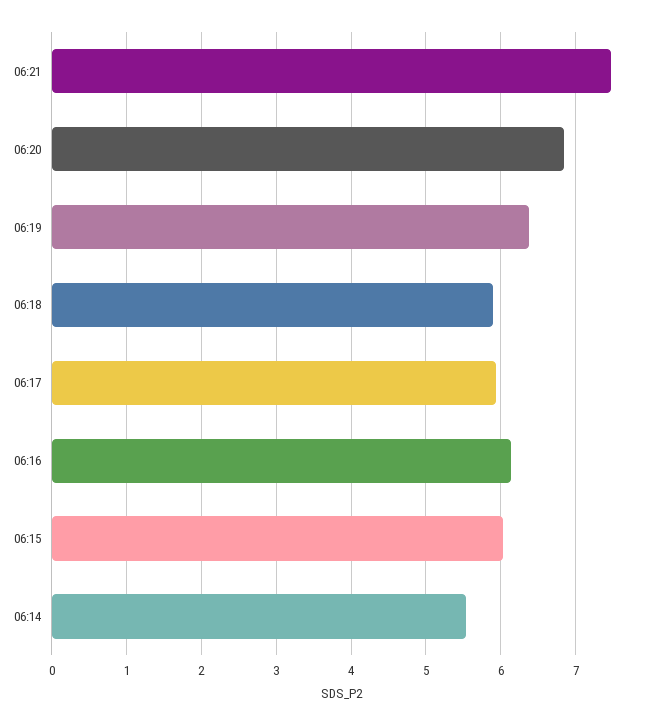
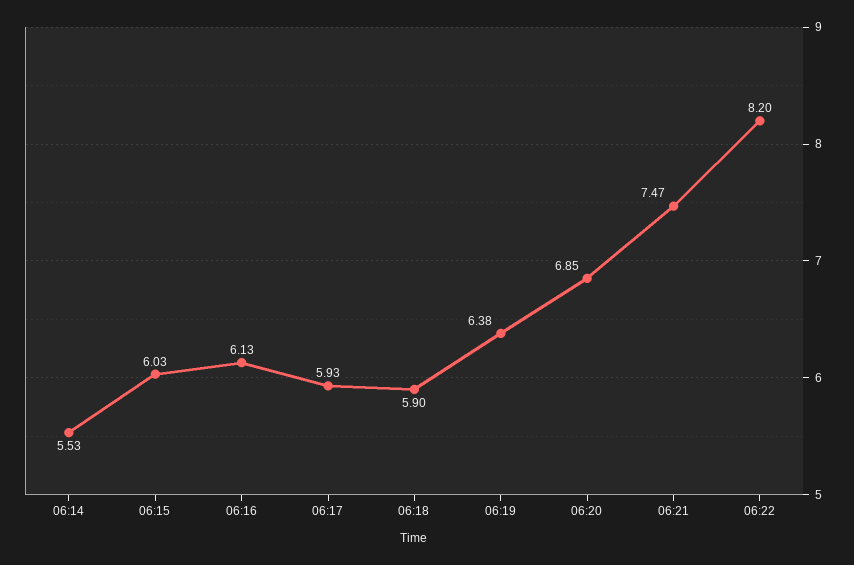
06:22: none -> 8.2

